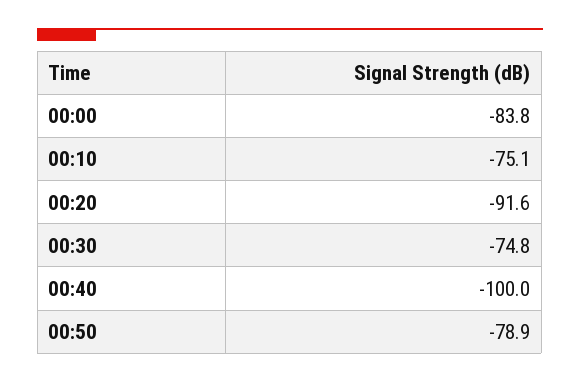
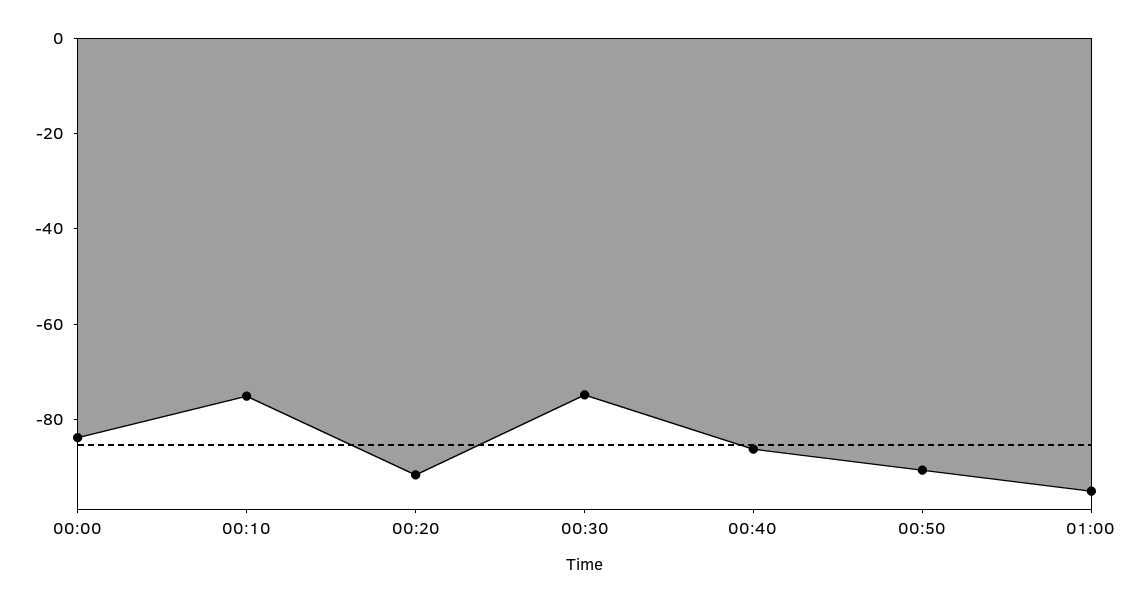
00:40: -100 -> -85
00:50: -78.9 -> -90
01:00: none -> -95

